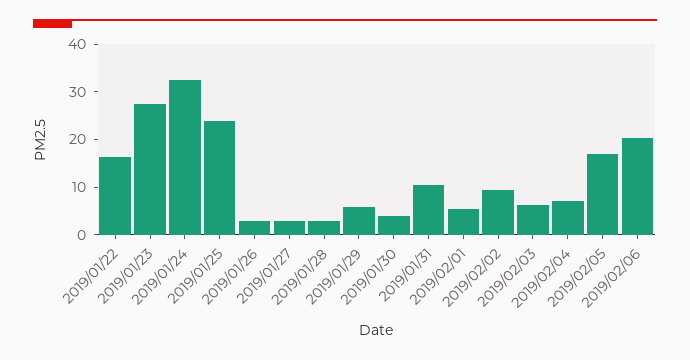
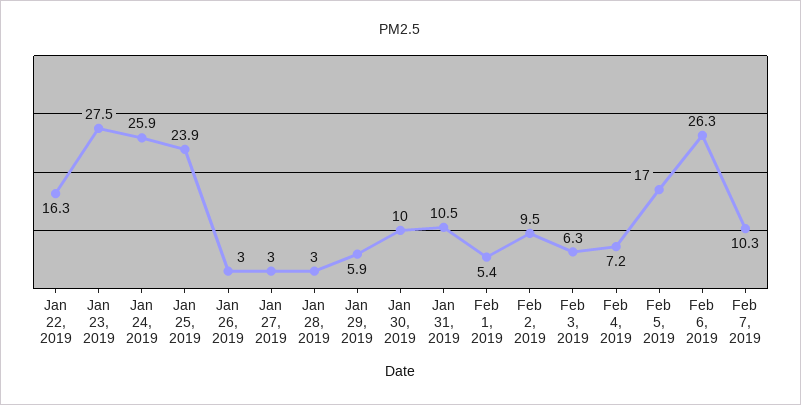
2019/01/24: 32 -> 25.9
2019/01/30: 4 -> 10
2019/02/06: 20 -> 26.3
Feb 7, 2019: none -> 10.3

